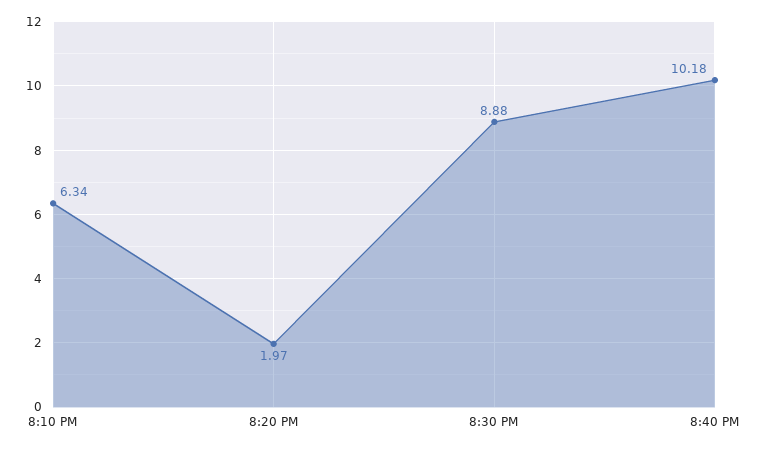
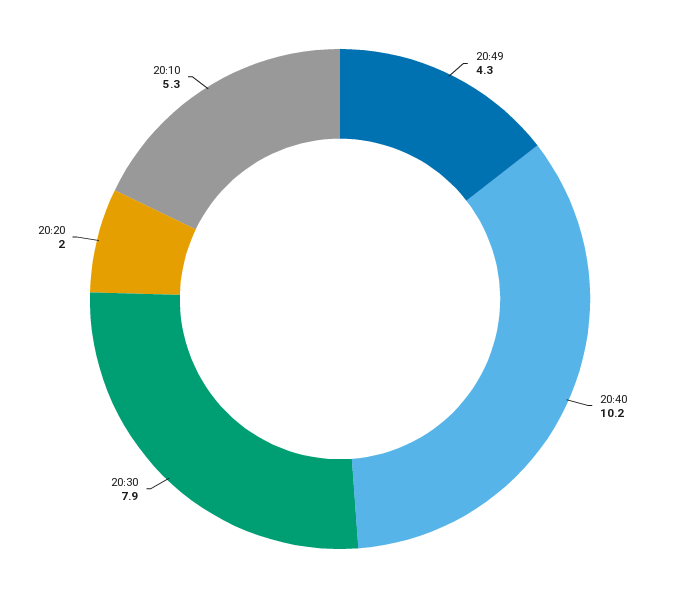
8:10 PM: 6.34 -> 5.3
8:30 PM: 8.88 -> 7.9
20:49: none -> 4.3

